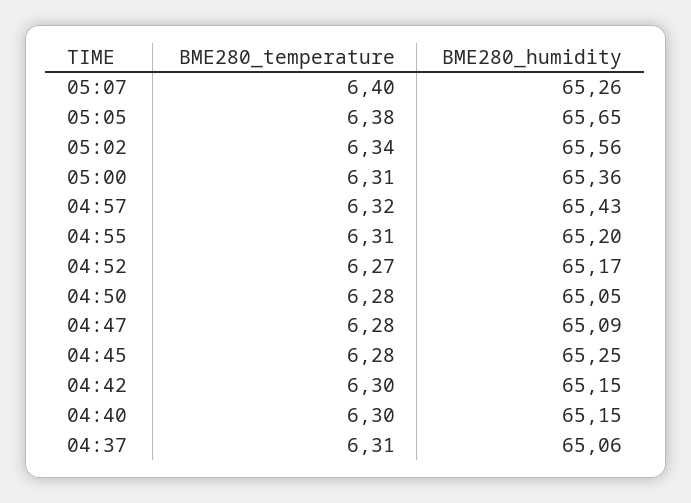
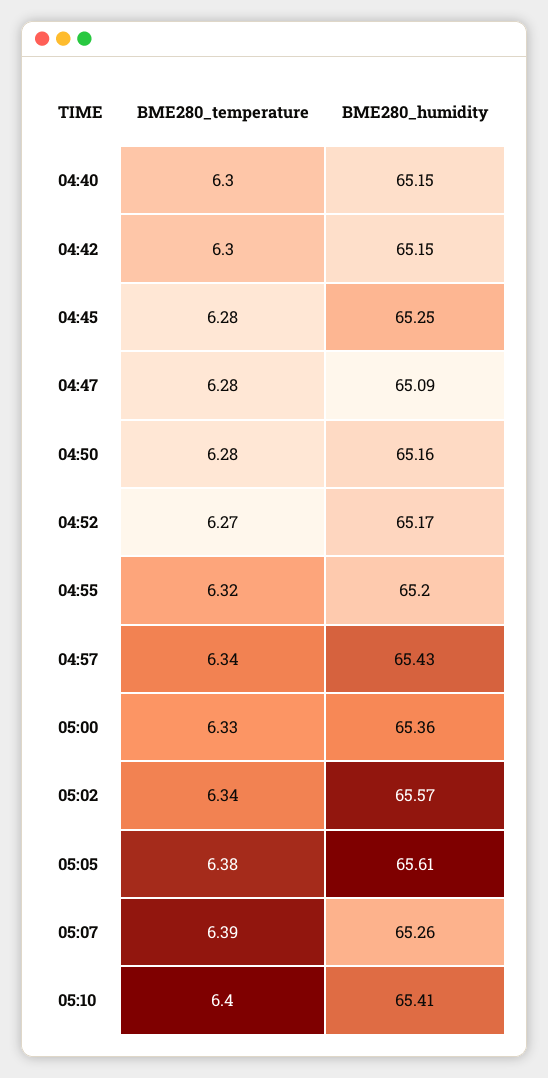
BME280_temperature, 05:07: 6.4 -> 6.39
BME280_humidity, 05:05: 65.65 -> 65.61
BME280_humidity, 05:02: 65.56 -> 65.57
BME280_temperature, 05:00: 6.31 -> 6.33
BME280_temperature, 04:57: 6.32 -> 6.34
BME280_temperature, 04:55: 6.31 -> 6.32
BME280_humidity, 04:50: 65.05 -> 65.16
BME280_temperature, 04:37: 6.31 -> none
BME280_humidity, 04:37: 65.06 -> none
BME280_temperature, 05:10: none -> 6.4
BME280_humidity, 05:10: none -> 65.41

